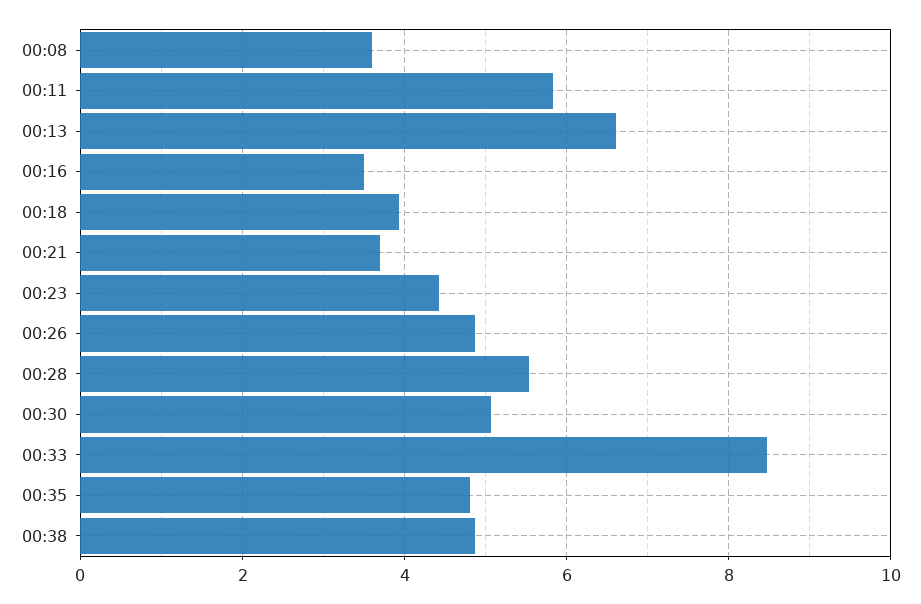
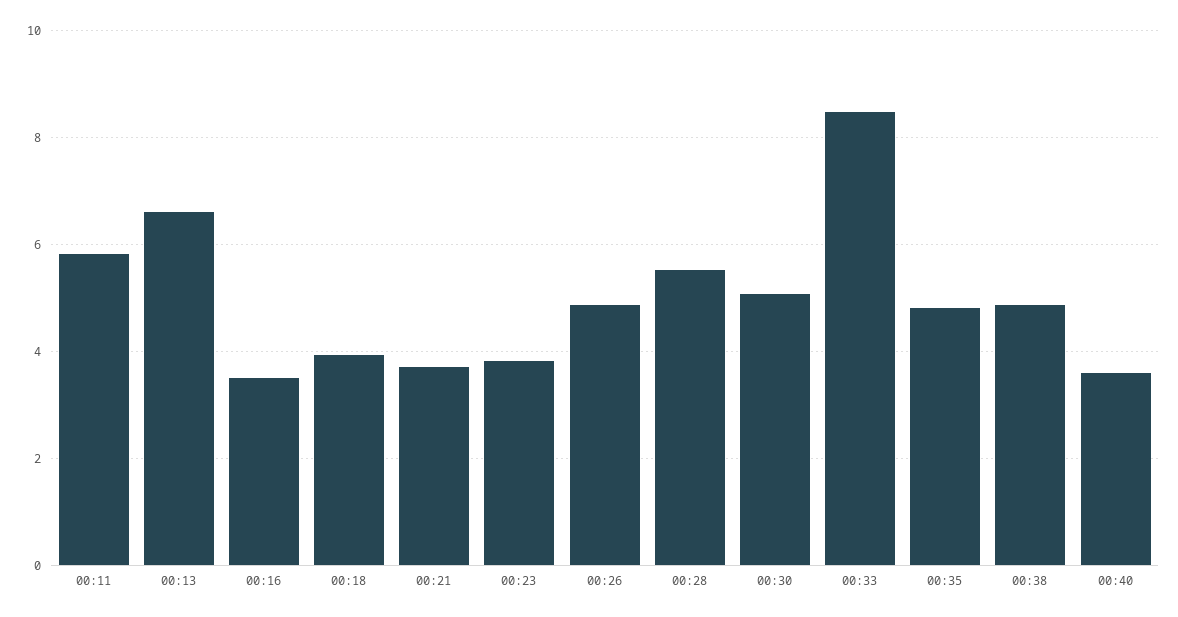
00:08: 3.6 -> none
00:23: 4.4 -> 3.8
00:40: none -> 3.6

